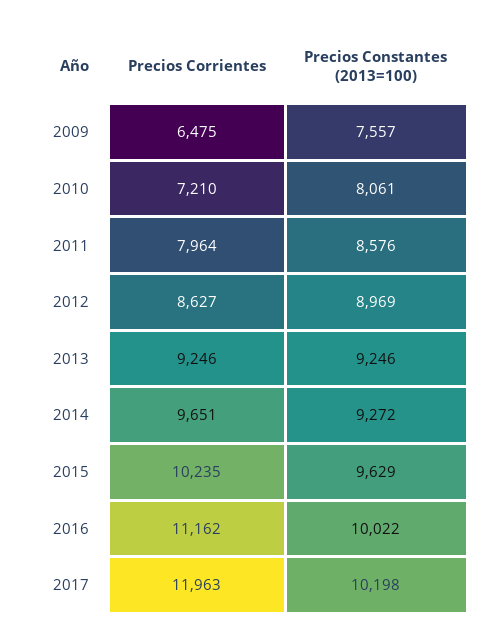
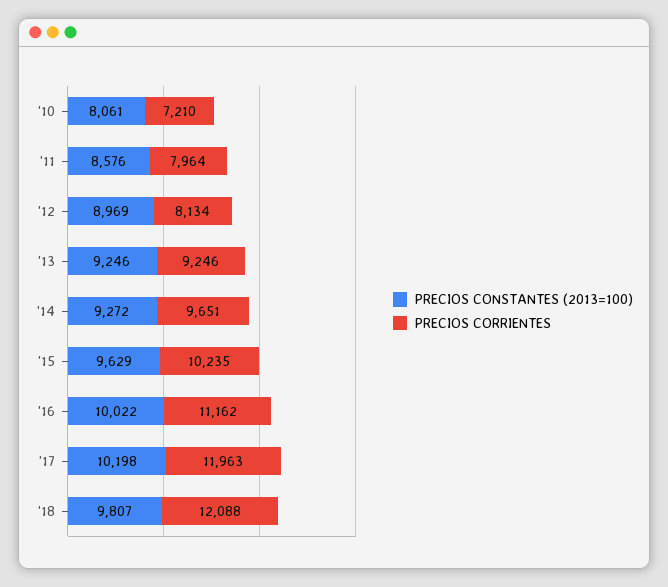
Precios Corrientes, 2009: 6475 -> none
Precios Constantes (2013=100), 2009: 7557 -> none
Precios Corrientes, 2012: 8627 -> 8134
Precios Constantes (2013=100), '18: none -> 9807
Precios Corrientes, '18: none -> 12088

